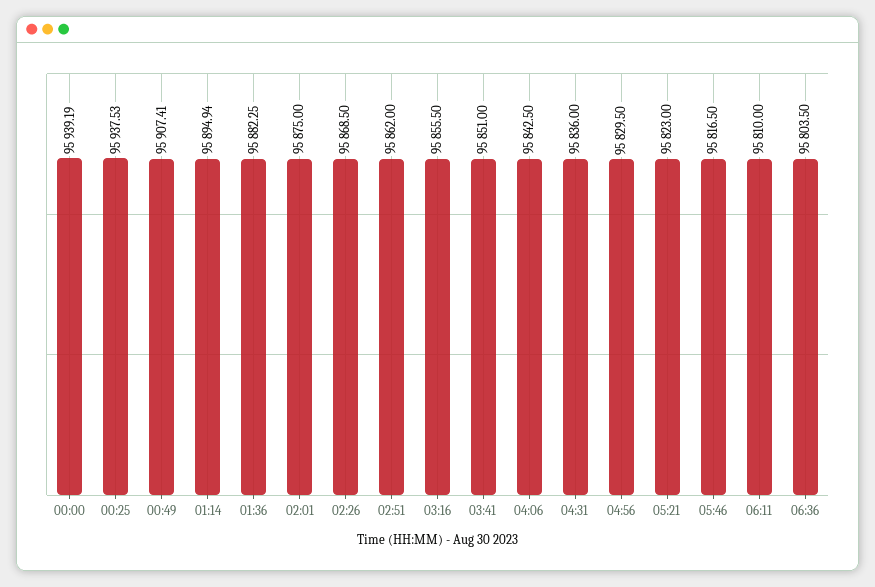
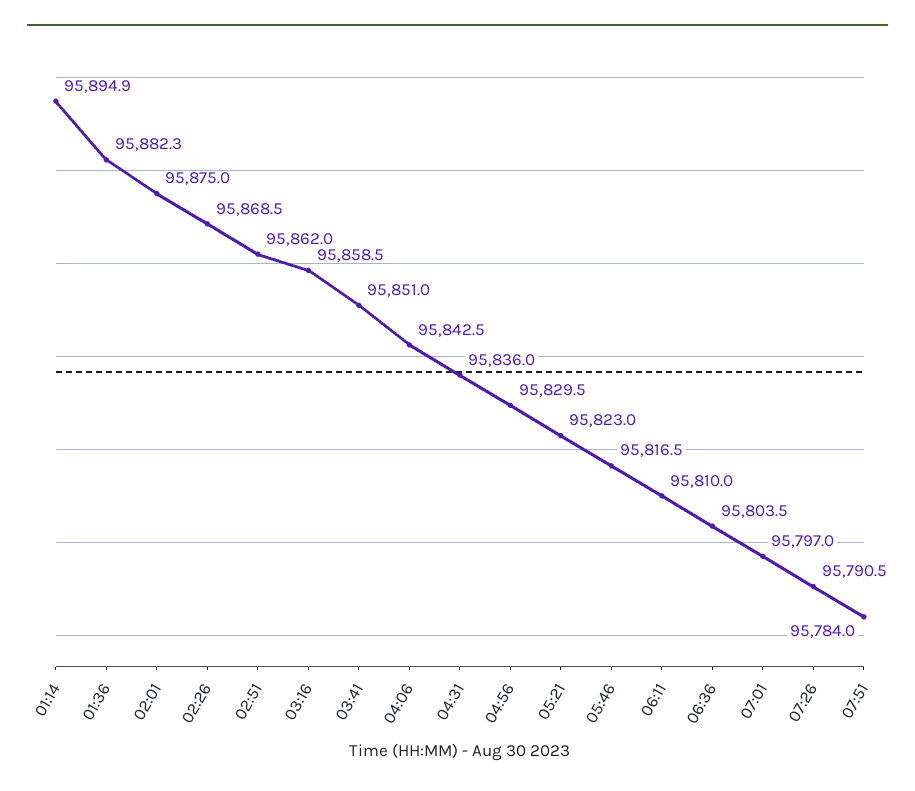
00:00: 95939.19 -> none
00:25: 95937.53 -> none
00:49: 95907.41 -> none
03:16: 95855.5 -> 95858.5
07:01: none -> 95797
07:26: none -> 95790.5
07:51: none -> 95784

